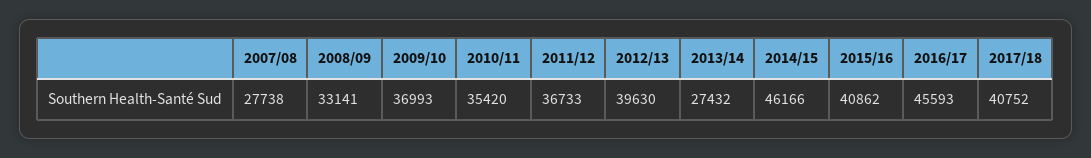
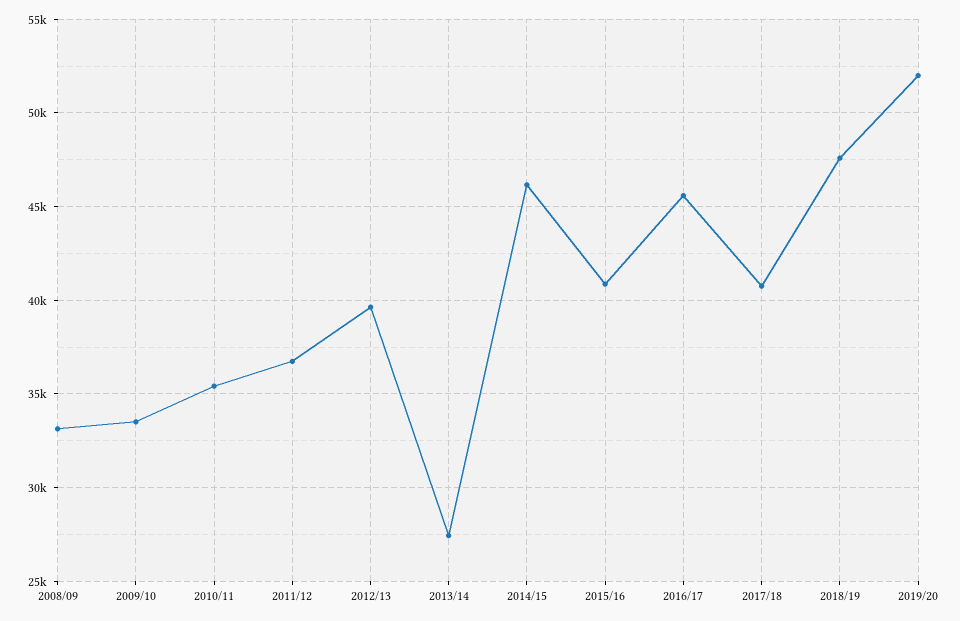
2007/08: 27738 -> none
2009/10: 36993 -> 33500
2018/19: none -> 47500
2019/20: none -> 52000

